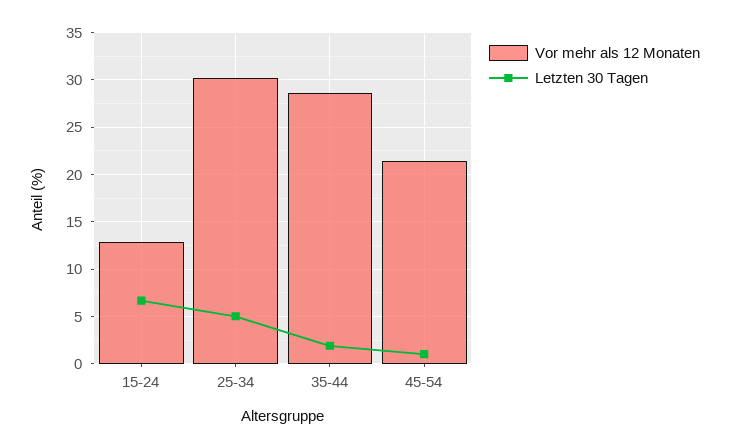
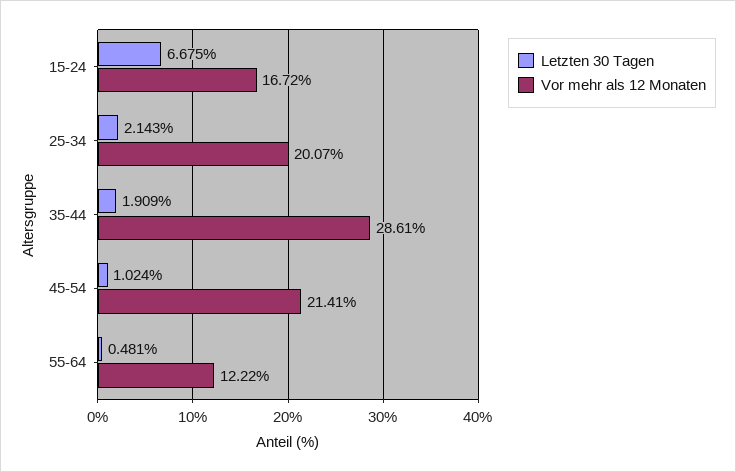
Vor mehr als 12 Monaten, 15-24: 13 -> 16.72
Vor mehr als 12 Monaten, 25-34: 30 -> 20.07
Letzten 30 Tagen, 25-34: 5 -> 2.143
Letzten 30 Tagen, 55-64: none -> 0.481
Vor mehr als 12 Monaten, 55-64: none -> 12.22

